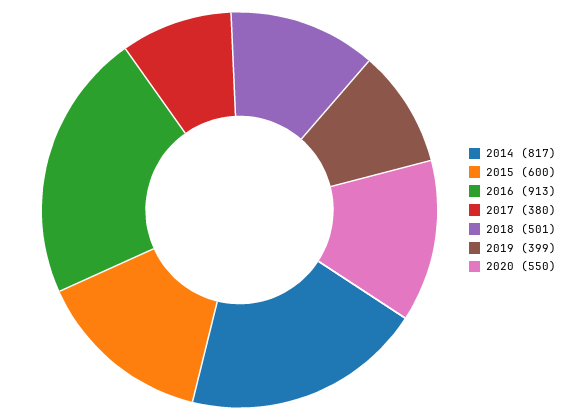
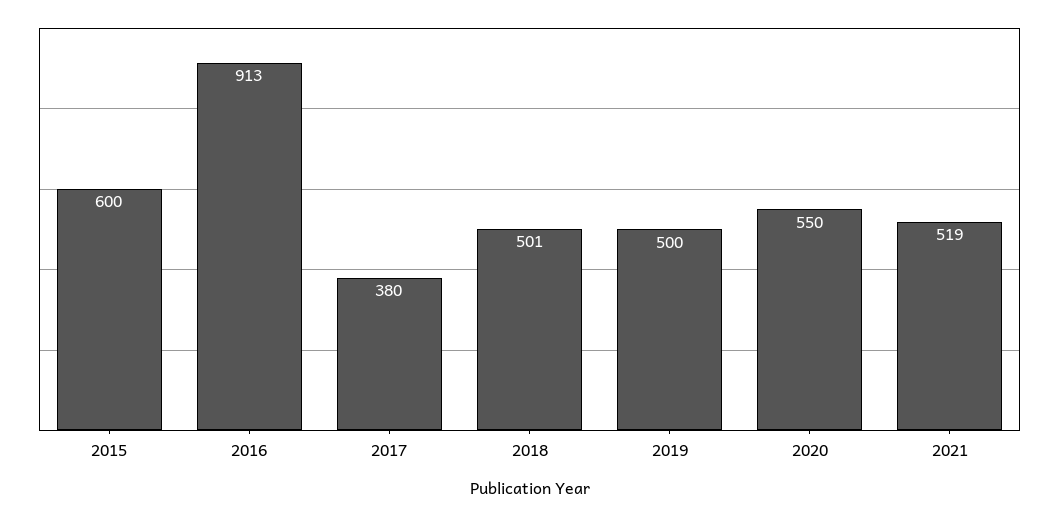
2014: 817 -> none
2019: 399 -> 500
2021: none -> 519

